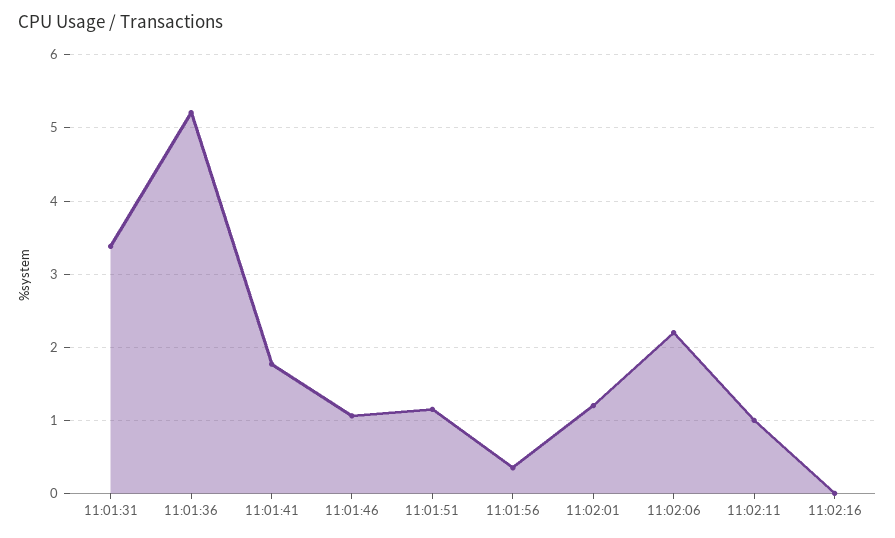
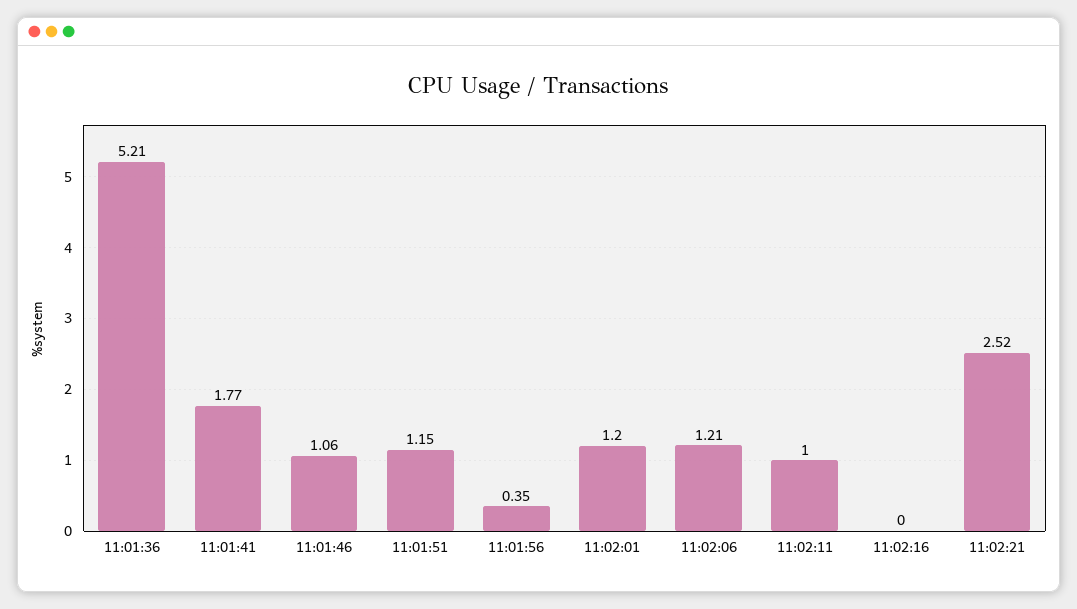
11:01:31: 3.4 -> none
11:02:06: 2.2 -> 1.21
11:02:21: none -> 2.52

